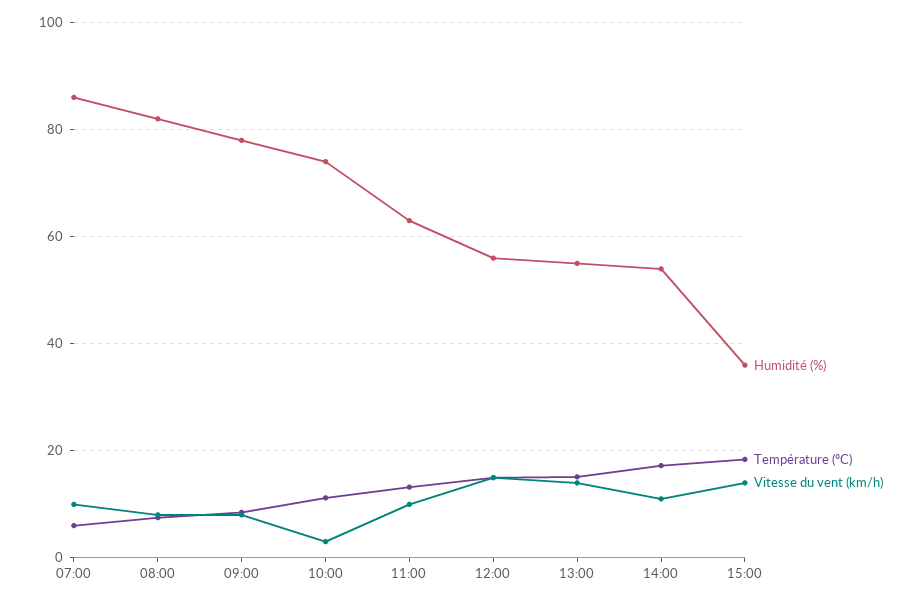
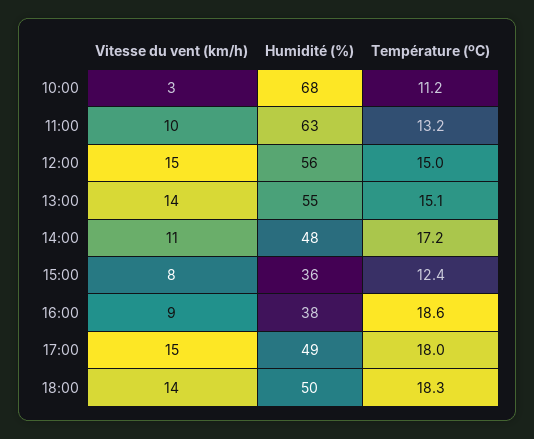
Humidité (%), 07:00: 86 -> none
Température (ºC), 07:00: 6 -> none
Vitesse du vent (km/h), 07:00: 10 -> none
Humidité (%), 08:00: 82 -> none
Température (ºC), 08:00: 8 -> none
Vitesse du vent (km/h), 08:00: 8 -> none
Humidité (%), 09:00: 78 -> none
Température (ºC), 09:00: 8 -> none
Vitesse du vent (km/h), 09:00: 8 -> none
Humidité (%), 10:00: 74 -> 68
Humidité (%), 14:00: 54 -> 48
Température (ºC), 15:00: 18 -> 12.4
Vitesse du vent (km/h), 15:00: 14 -> 8
Vitesse du vent (km/h), 16:00: none -> 9
Humidité (%), 16:00: none -> 38
Température (ºC), 16:00: none -> 18.6
Vitesse du vent (km/h), 17:00: none -> 15
Humidité (%), 17:00: none -> 49
Température (ºC), 17:00: none -> 18
Vitesse du vent (km/h), 18:00: none -> 14
Humidité (%), 18:00: none -> 50
Température (ºC), 18:00: none -> 18.3

